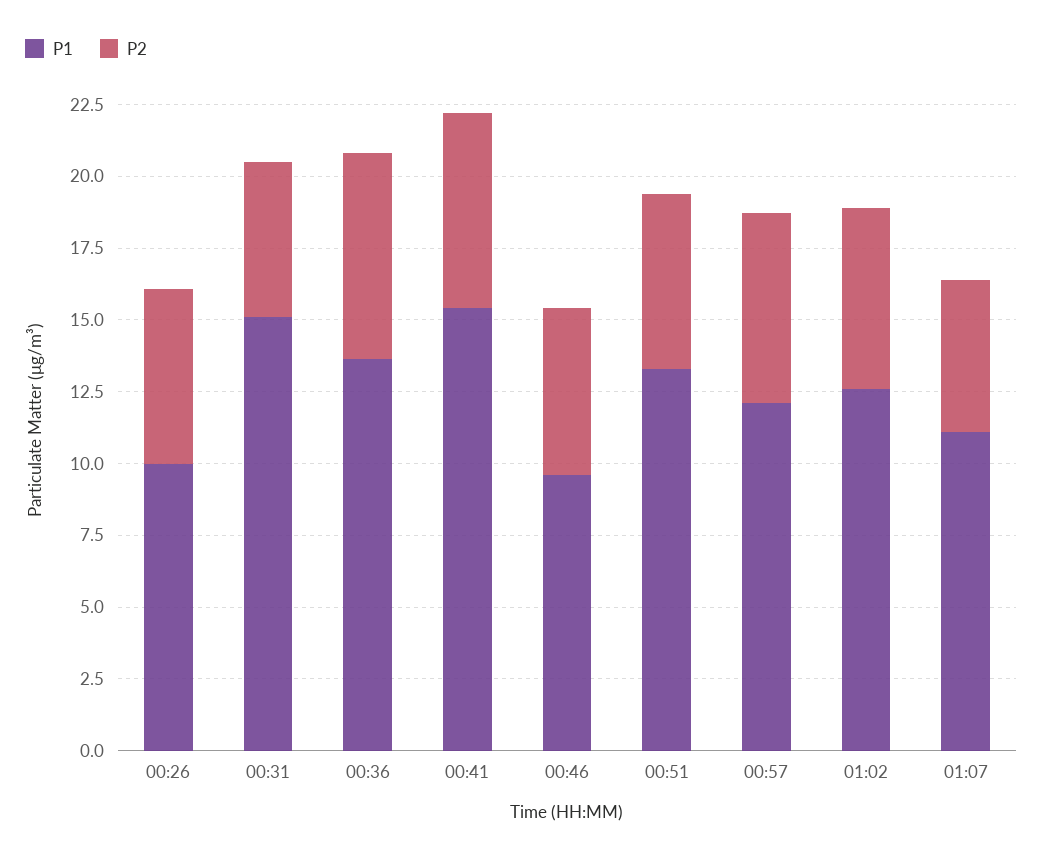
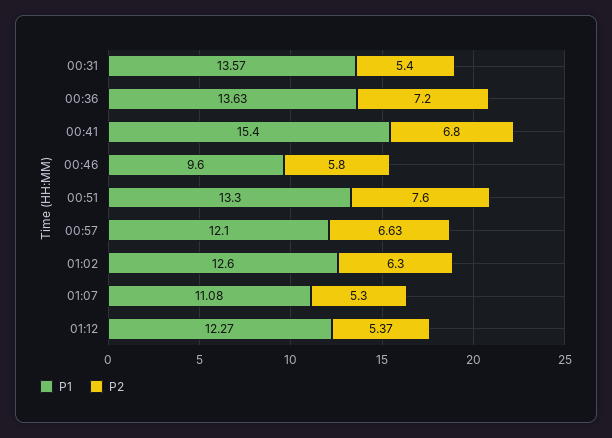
P1, 00:26: 10 -> none
P2, 00:26: 6 -> none
P1, 00:31: 15 -> 13.57
P2, 00:51: 6 -> 7.6
P1, 01:12: none -> 12.27
P2, 01:12: none -> 5.37

